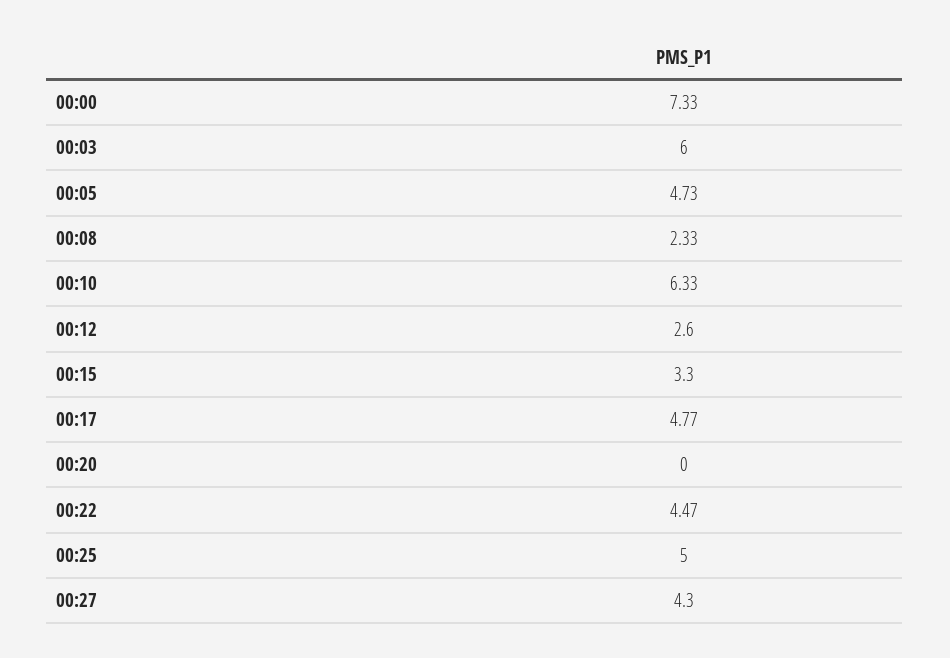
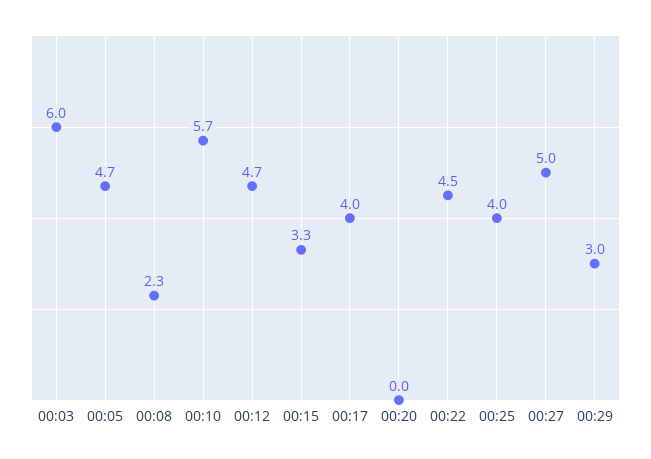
00:00: 7.33 -> none
00:10: 6.33 -> 5.7
00:12: 2.6 -> 4.7
00:17: 4.77 -> 4
00:25: 5 -> 4
00:27: 4.3 -> 5
00:29: none -> 3

